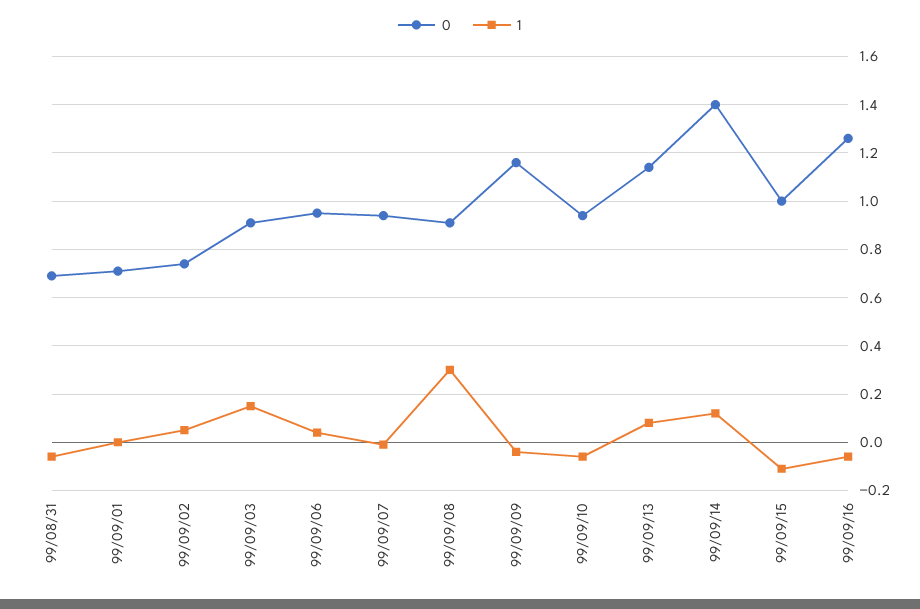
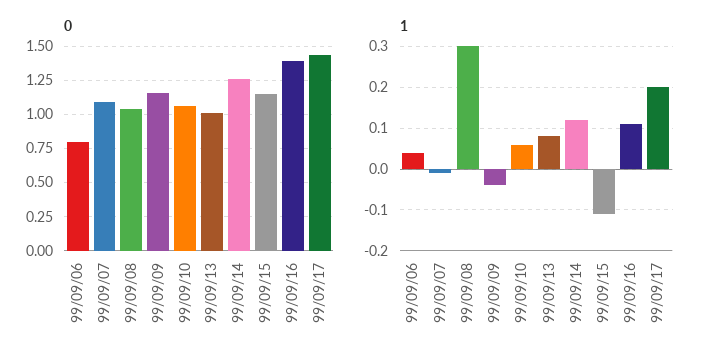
0, 99/08/31: 0.7 -> none
1, 99/08/31: -0.05 -> none
0, 99/09/01: 0.7 -> none
1, 99/09/01: 0 -> none
0, 99/09/02: 0.75 -> none
1, 99/09/02: 0.05 -> none
0, 99/09/03: 0.9 -> none
1, 99/09/03: 0.15 -> none
0, 99/09/06: 0.95 -> 0.8
0, 99/09/07: 0.95 -> 1.1
0, 99/09/08: 0.9 -> 1.05
0, 99/09/10: 0.95 -> 1.05
1, 99/09/10: -0.05 -> 0.05
0, 99/09/13: 1.15 -> 1
0, 99/09/14: 1.4 -> 1.25
0, 99/09/15: 1 -> 1.15
0, 99/09/16: 1.25 -> 1.4
1, 99/09/16: -0.05 -> 0.1
0, 99/09/17: none -> 1.45
1, 99/09/17: none -> 0.2

